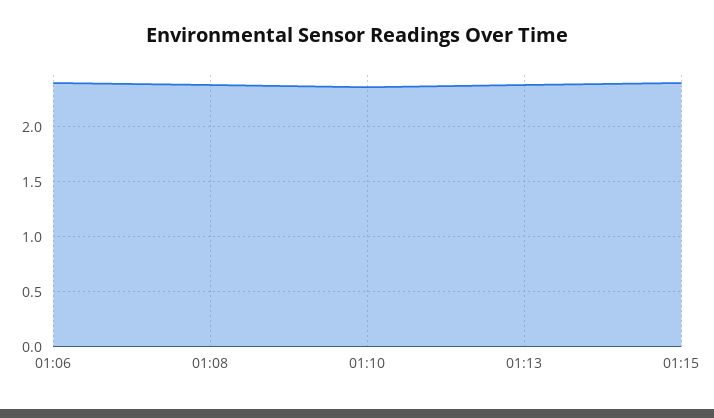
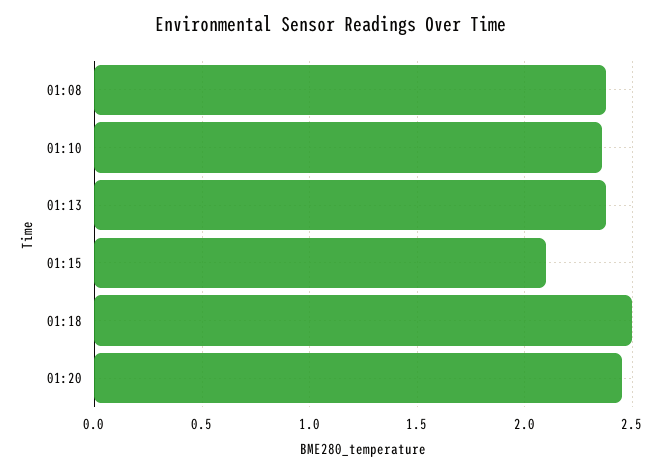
01:06: 2.4 -> none
01:15: 2.4 -> 2.1
01:18: none -> 2.5
01:20: none -> 2.45

